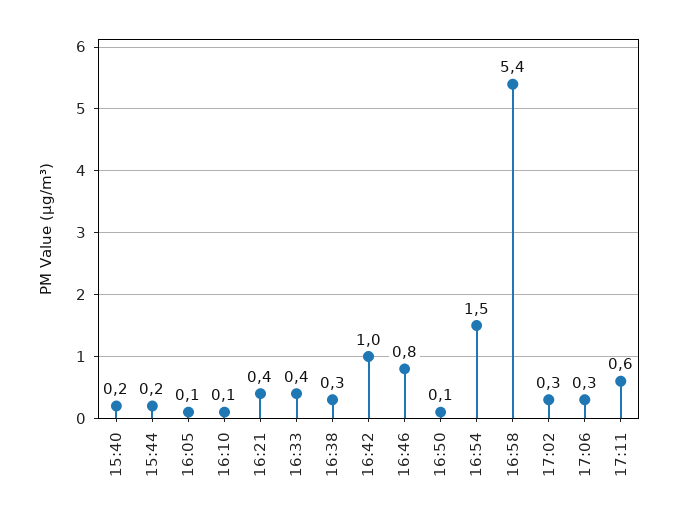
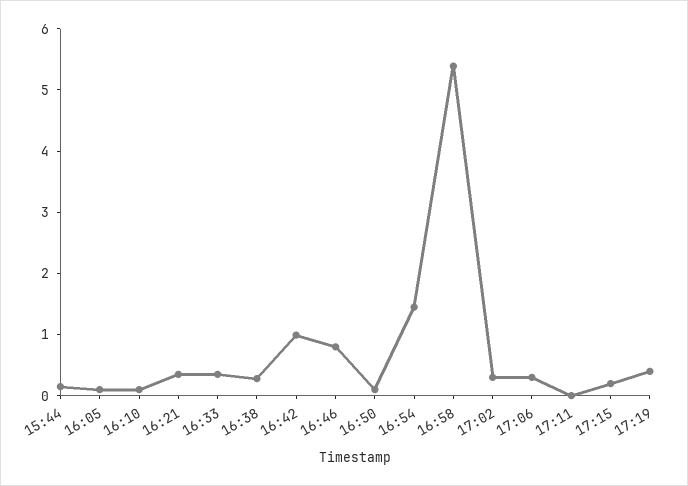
15:40: 0.2 -> none
17:11: 0.6 -> 0
17:15: none -> 0.2
17:19: none -> 0.4

